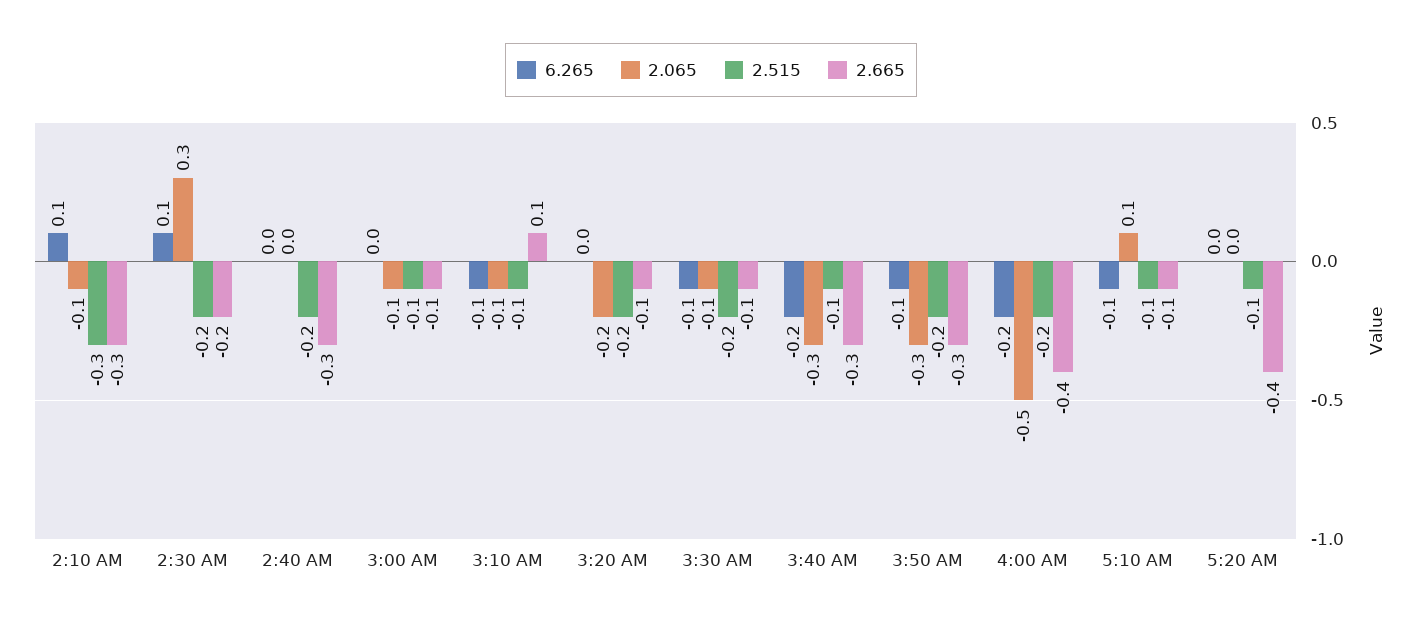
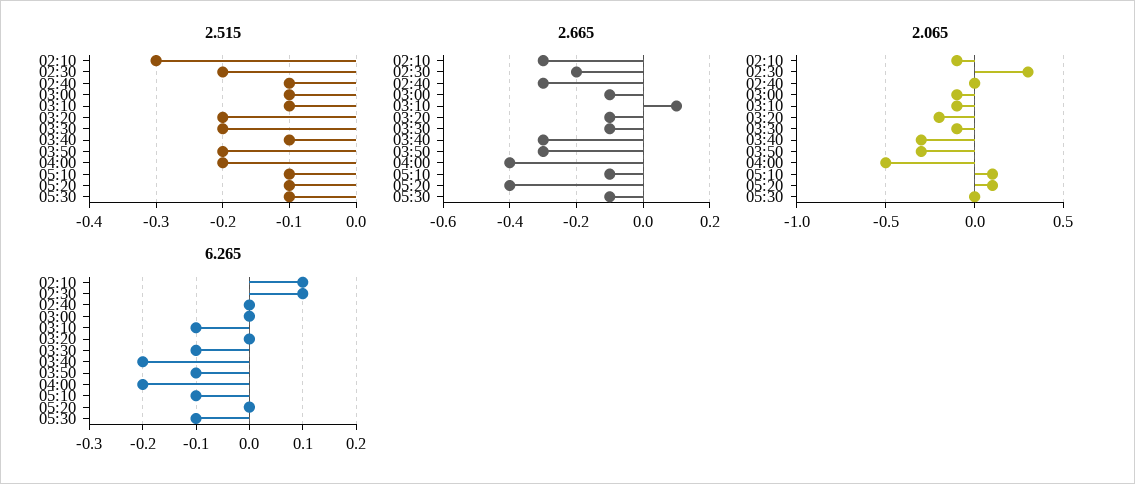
2.515, 2:40 AM: -0.2 -> -0.1
2.065, 5:20 AM: 0 -> 0.1
2.515, 05:30: none -> -0.1
2.665, 05:30: none -> -0.1
2.065, 05:30: none -> 0
6.265, 05:30: none -> -0.1

